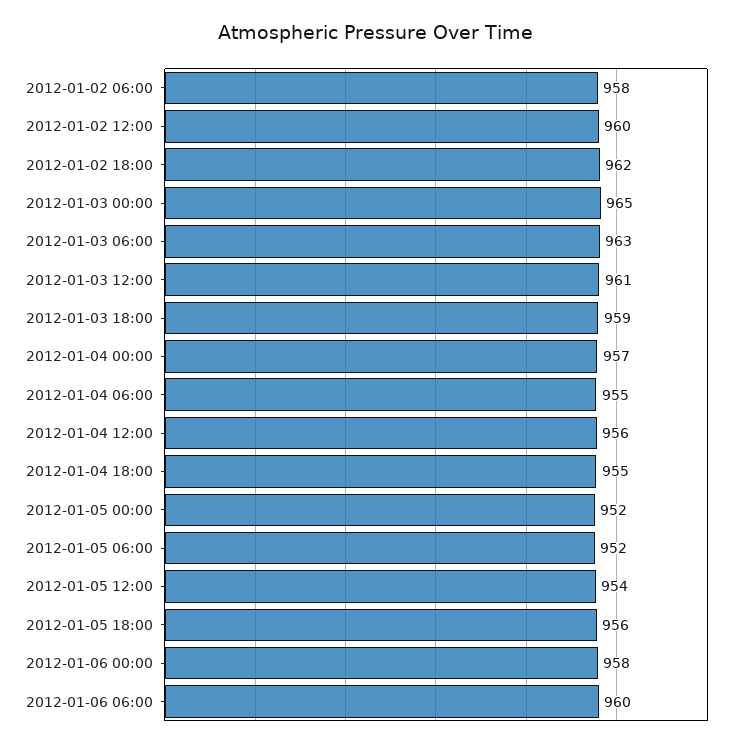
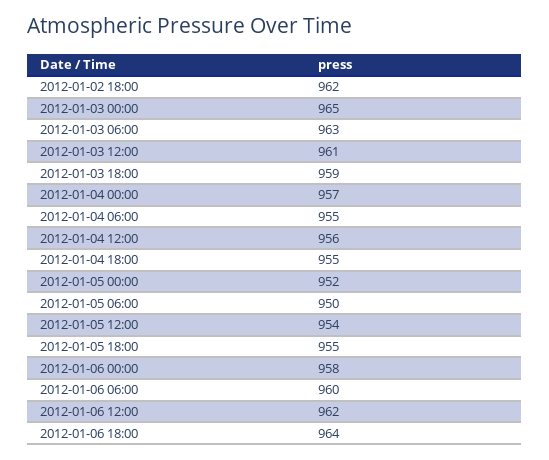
2012-01-02 06:00: 958 -> none
2012-01-02 12:00: 960 -> none
2012-01-05 06:00: 952 -> 950
2012-01-05 18:00: 956 -> 955
2012-01-06 12:00: none -> 962
2012-01-06 18:00: none -> 964

